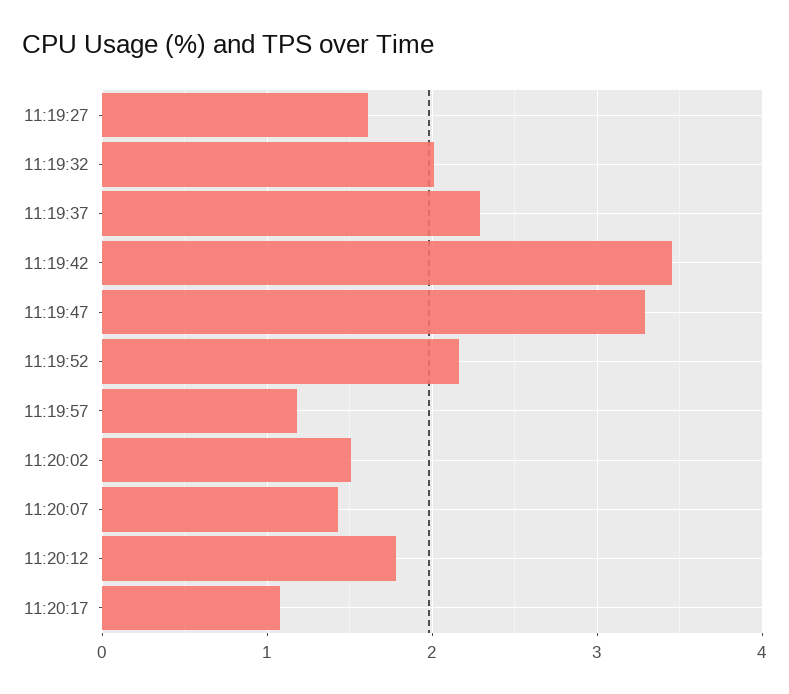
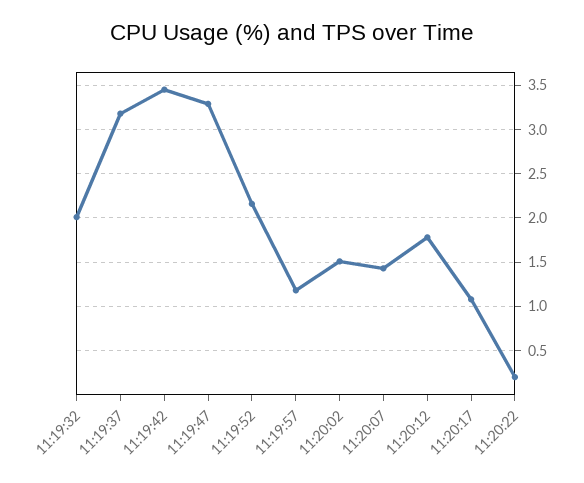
11:19:27: 1.6 -> none
11:19:37: 2.3 -> 3.2
11:20:22: none -> 0.2

